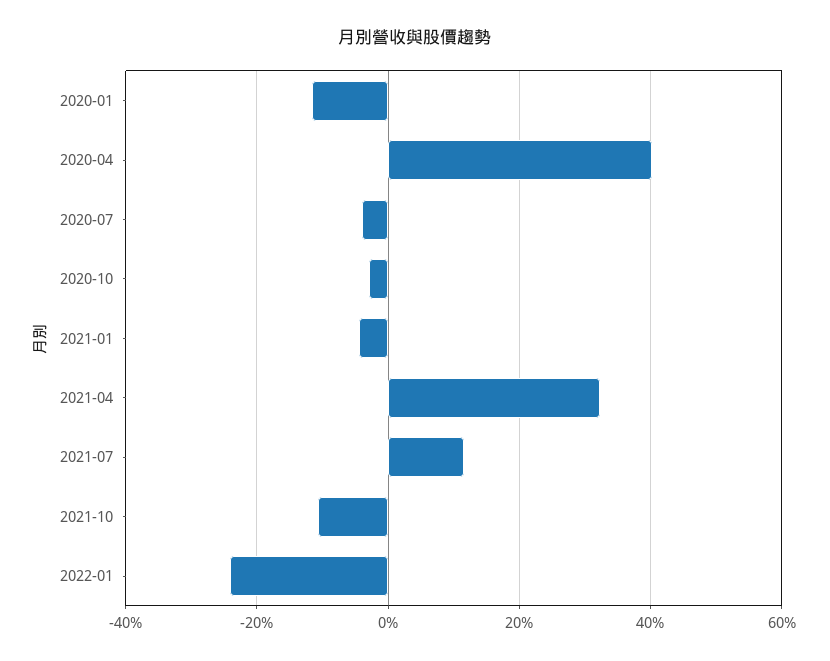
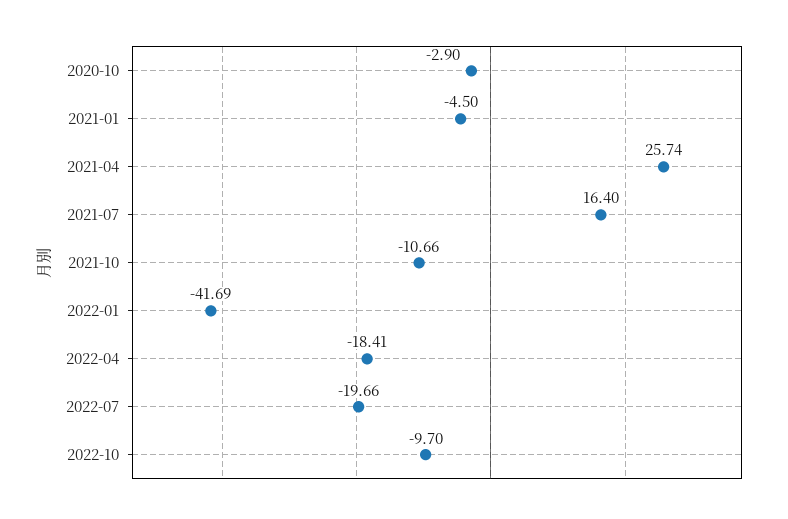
2020-01: -12 -> none
2020-04: 40 -> none
2020-07: -4 -> none
2021-04: 32 -> 25.74
2021-07: 12 -> 16.4
2022-01: -24 -> -41.69
2022-04: none -> -18.41
2022-07: none -> -19.66
2022-10: none -> -9.7

